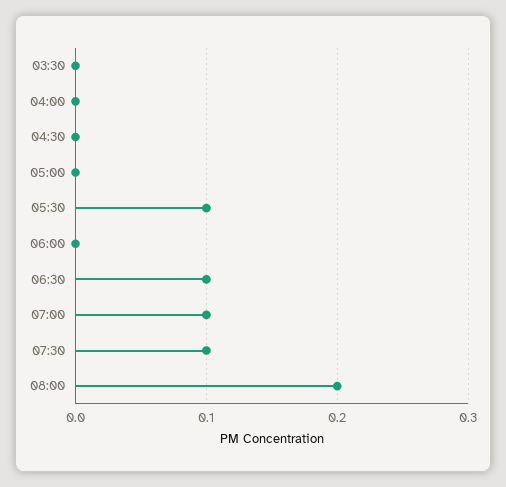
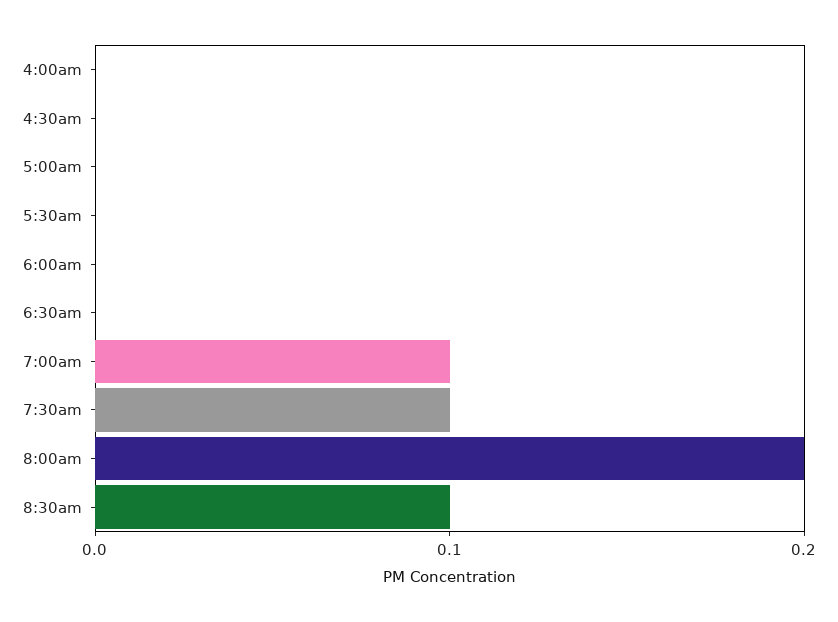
03:30: 0 -> none
05:30: 0.1 -> 0
06:30: 0.1 -> 0
8:30am: none -> 0.1

